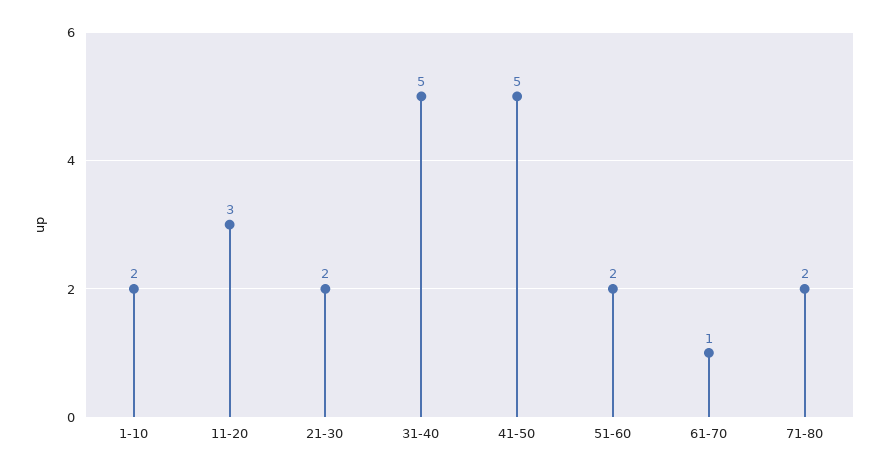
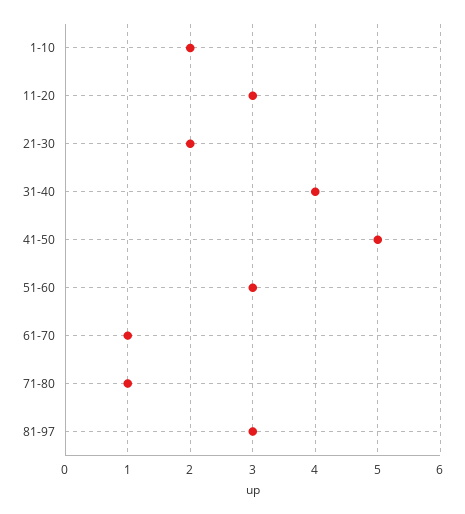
31-40: 5 -> 4
51-60: 2 -> 3
71-80: 2 -> 1
81-97: none -> 3

